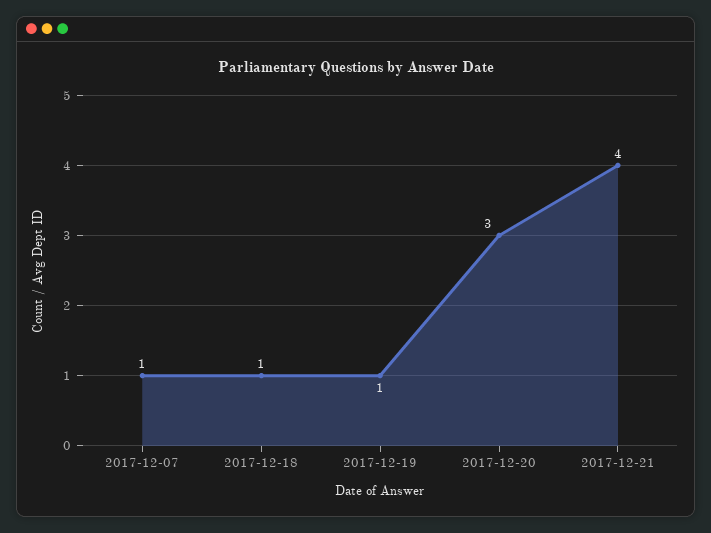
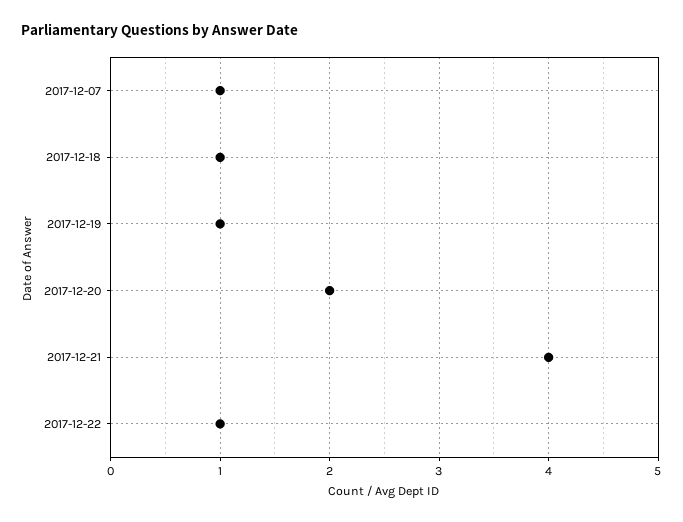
2017-12-20: 3 -> 2
2017-12-22: none -> 1

